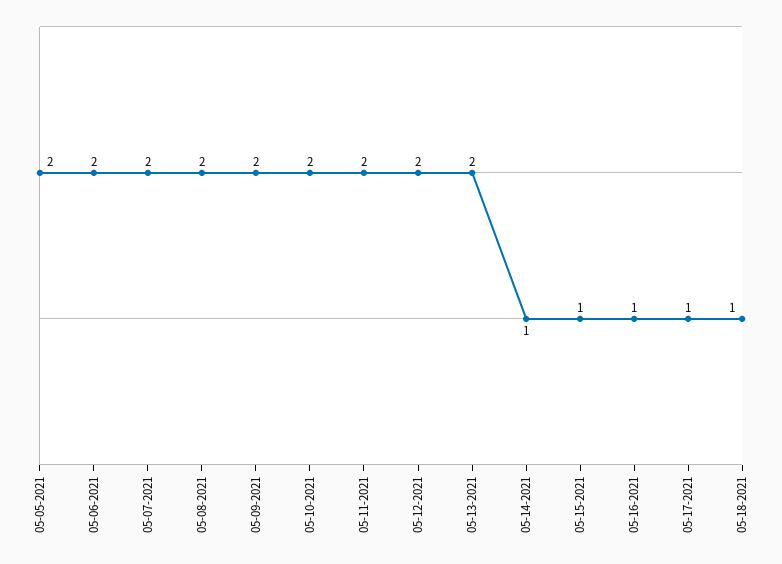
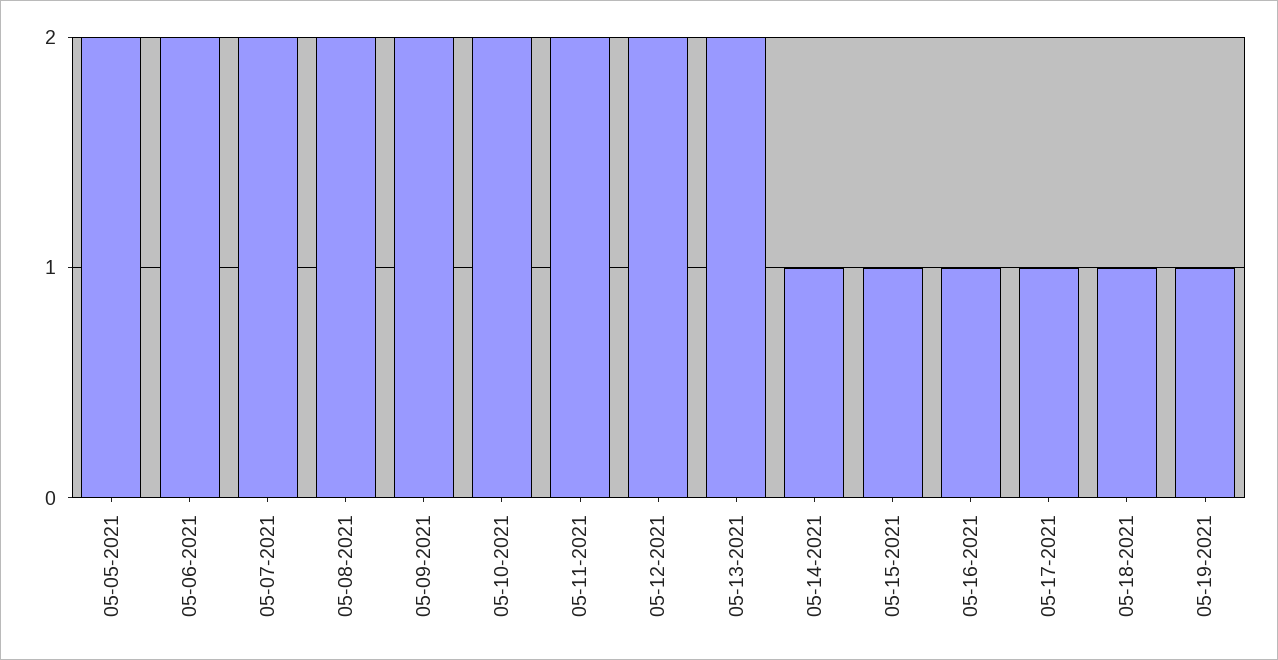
05-19-2021: none -> 1

